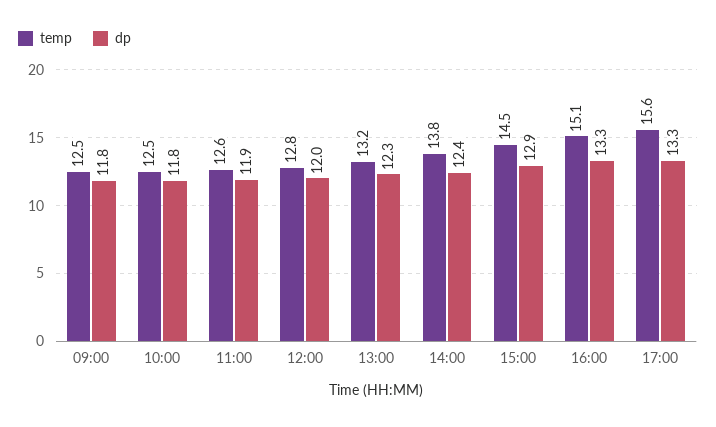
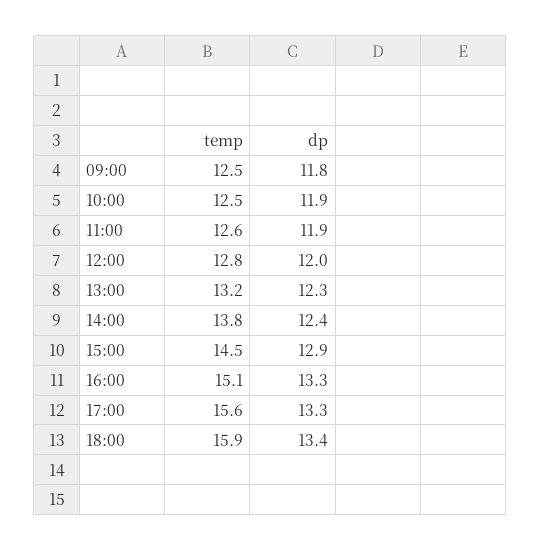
dp, 10:00: 11.8 -> 11.9
temp, 18:00: none -> 15.9
dp, 18:00: none -> 13.4

